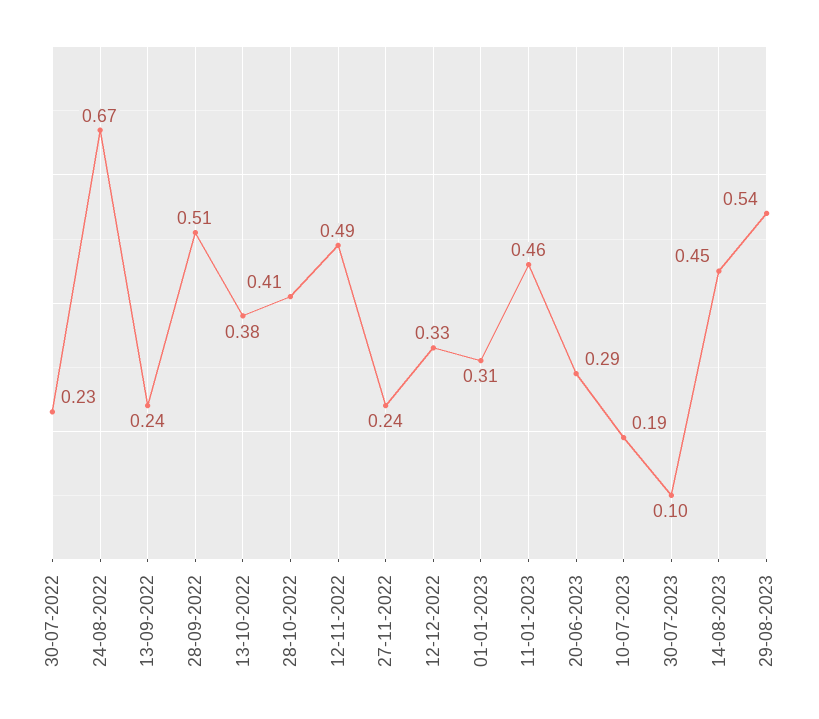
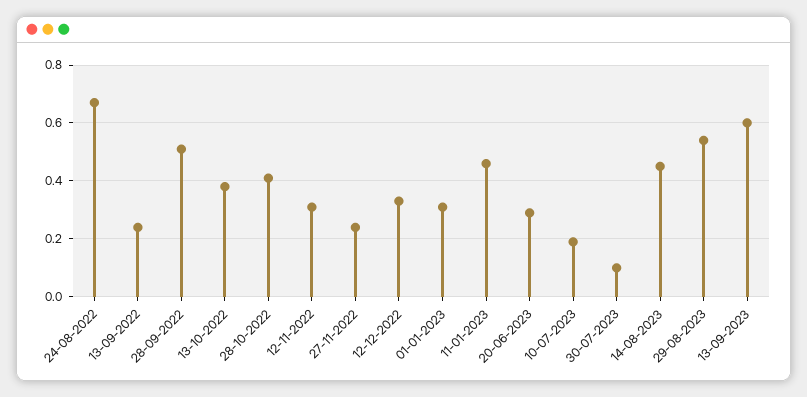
30-07-2022: 0.23 -> none
12-11-2022: 0.49 -> 0.3
13-09-2023: none -> 0.6

